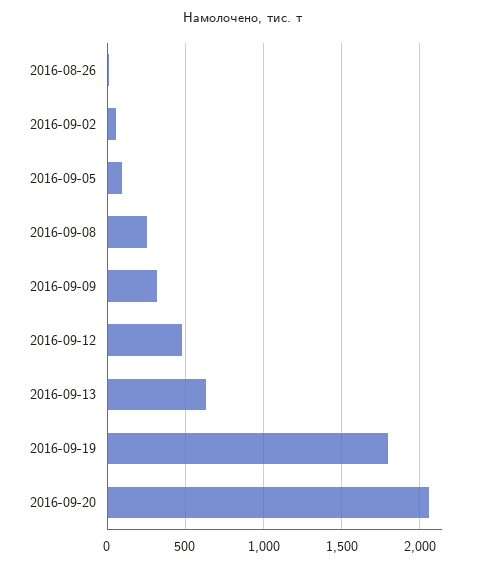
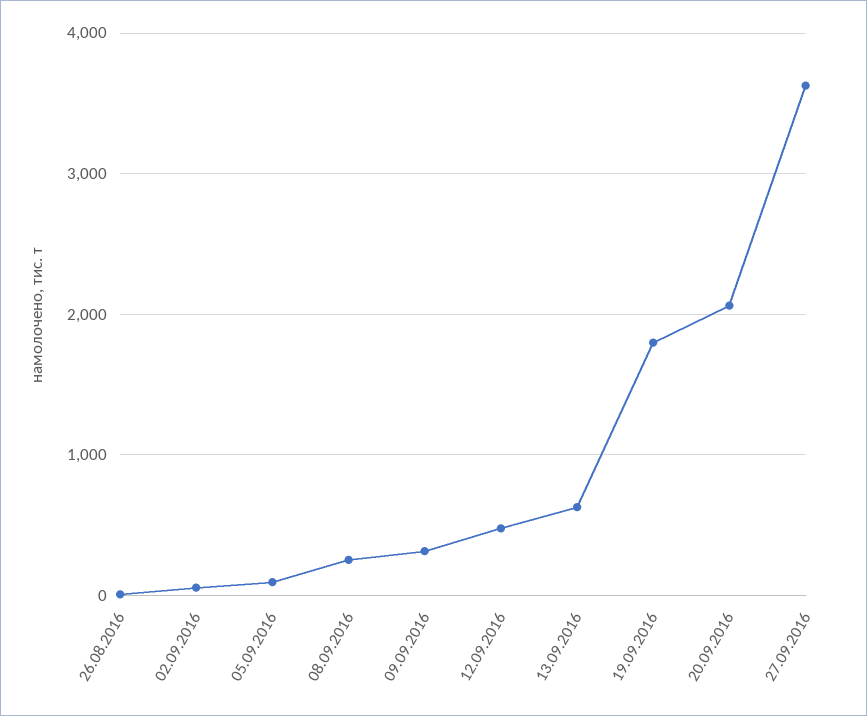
27.09.2016: none -> 3600

